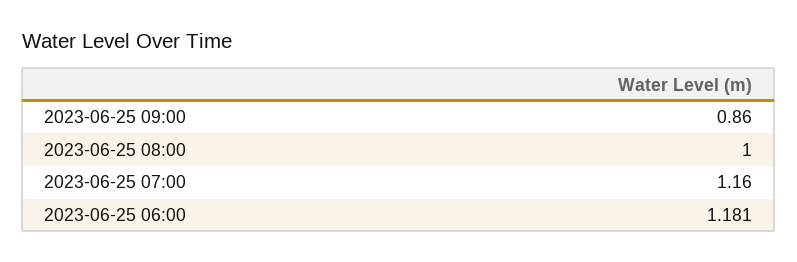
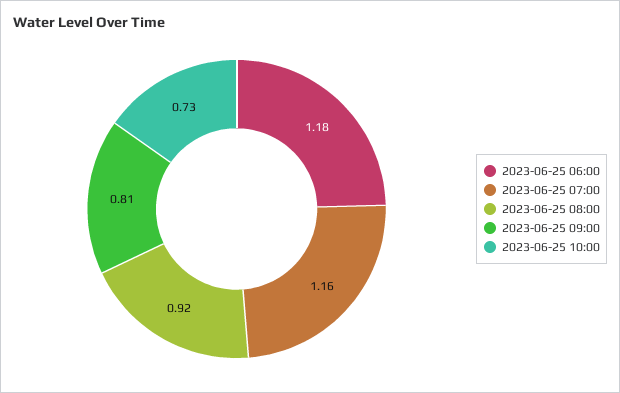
2023-06-25 09:00: 0.86 -> 0.81
2023-06-25 08:00: 1 -> 0.92
2023-06-25 10:00: none -> 0.73

